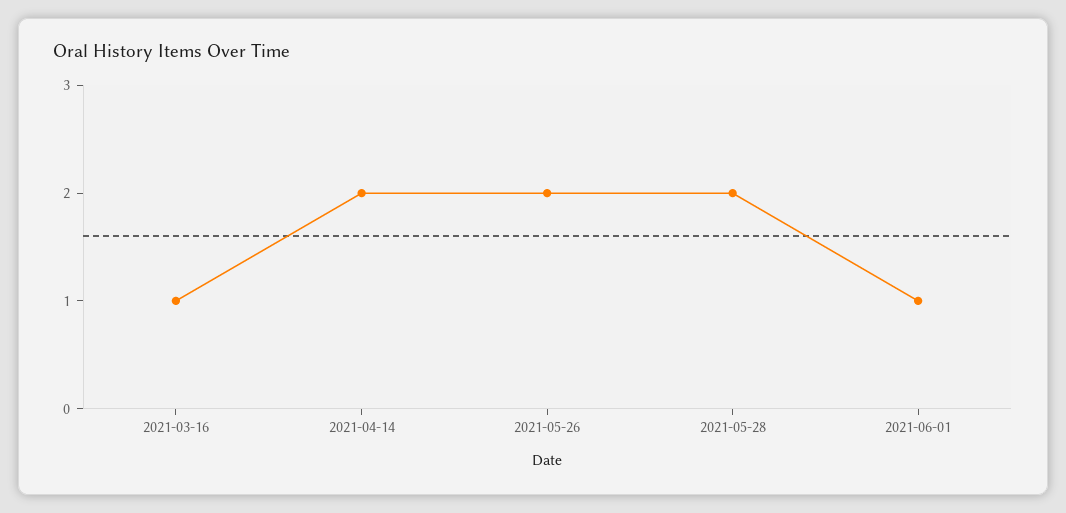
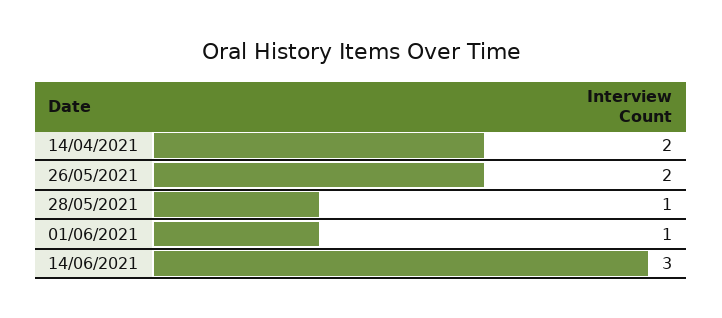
2021-03-16: 1 -> none
2021-05-28: 2 -> 1
14/06/2021: none -> 3

